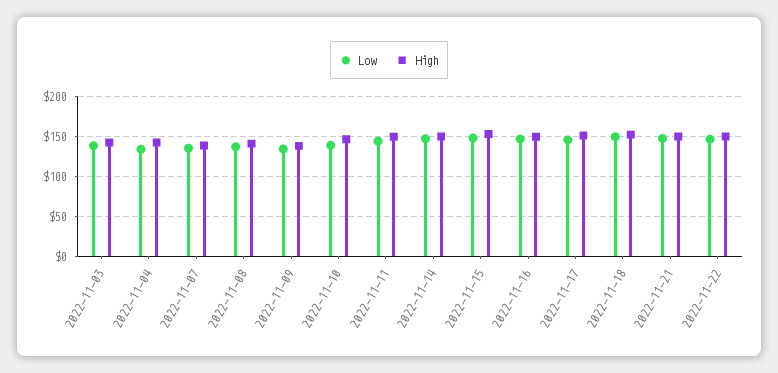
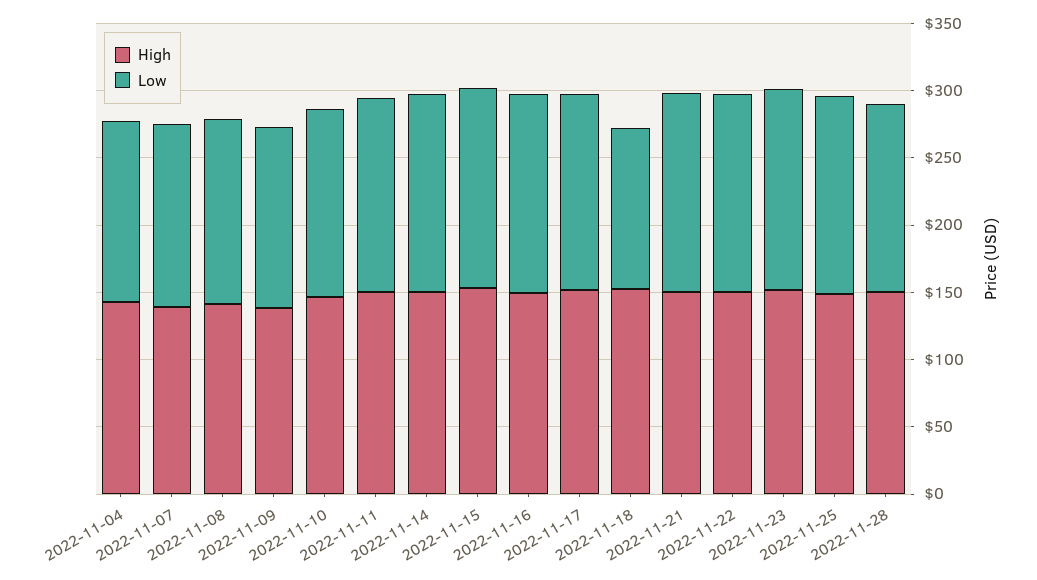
Low, 2022-11-03: 140 -> none
High, 2022-11-03: 140 -> none
Low, 2022-11-18: 150 -> 120
High, 2022-11-23: none -> 150
Low, 2022-11-23: none -> 150
High, 2022-11-25: none -> 150
Low, 2022-11-25: none -> 150
High, 2022-11-28: none -> 150
Low, 2022-11-28: none -> 140

